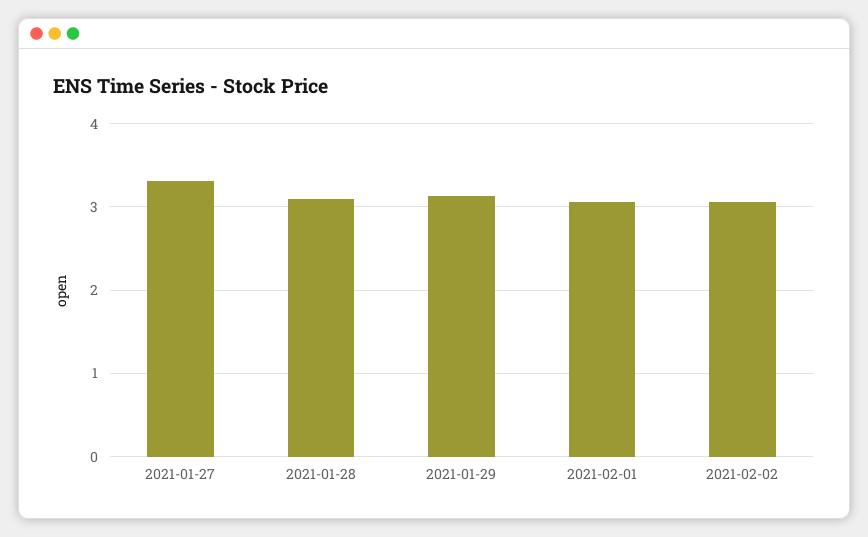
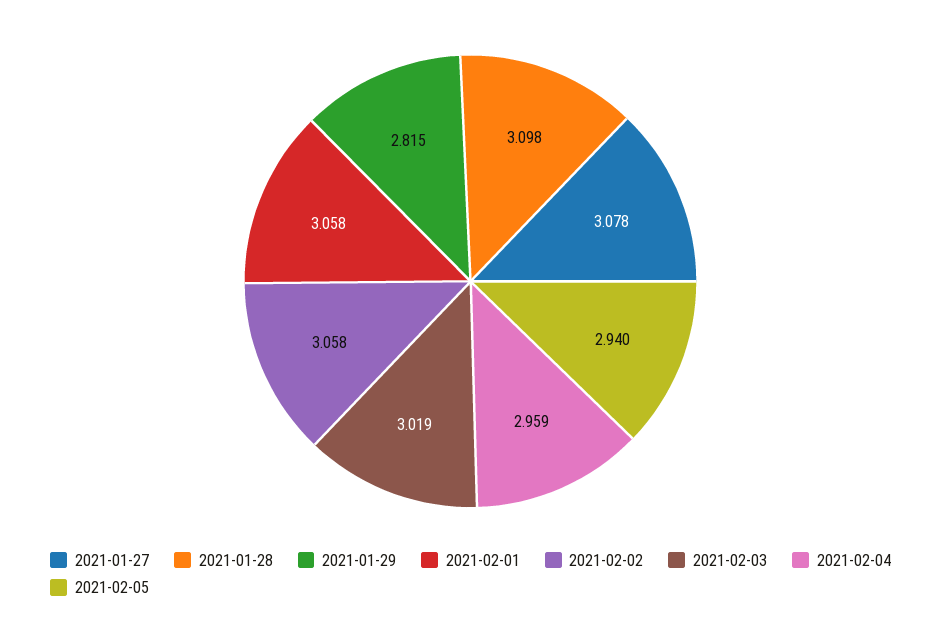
2021-01-27: 3.3 -> 3.078
2021-01-29: 3.1 -> 2.815
2021-02-03: none -> 3.019
2021-02-04: none -> 2.959
2021-02-05: none -> 2.94

